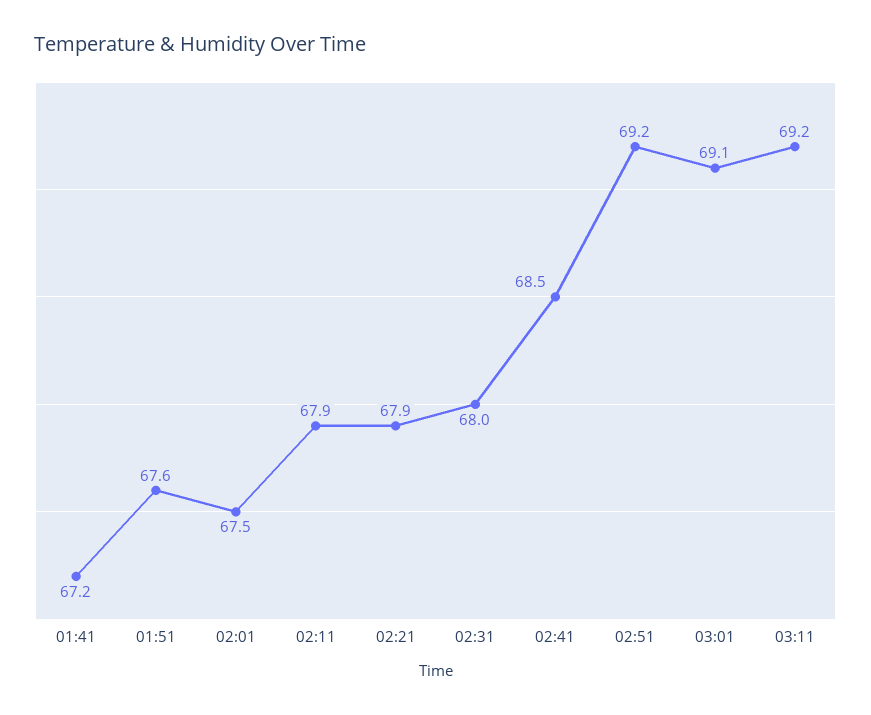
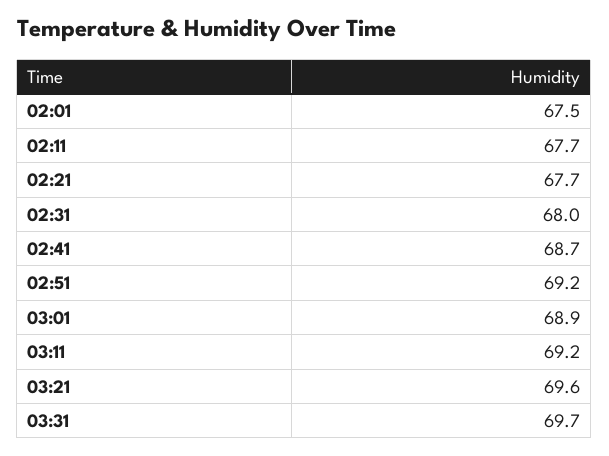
01:41: 67.2 -> none
01:51: 67.6 -> none
02:11: 67.9 -> 67.7
02:21: 67.9 -> 67.7
02:41: 68.5 -> 68.7
03:01: 69.1 -> 68.9
03:21: none -> 69.6
03:31: none -> 69.7

